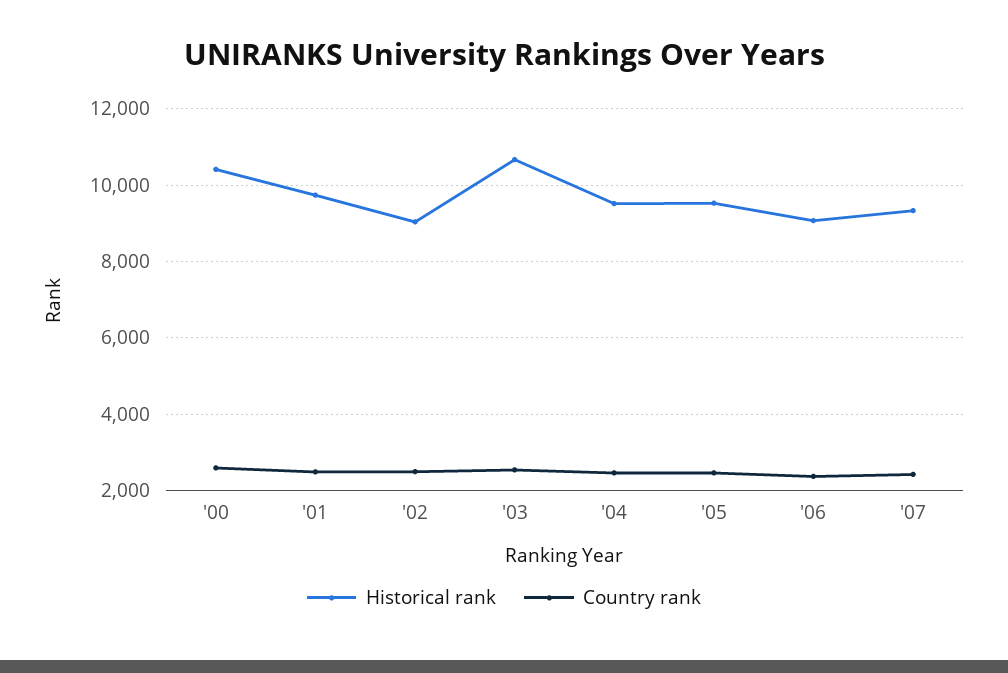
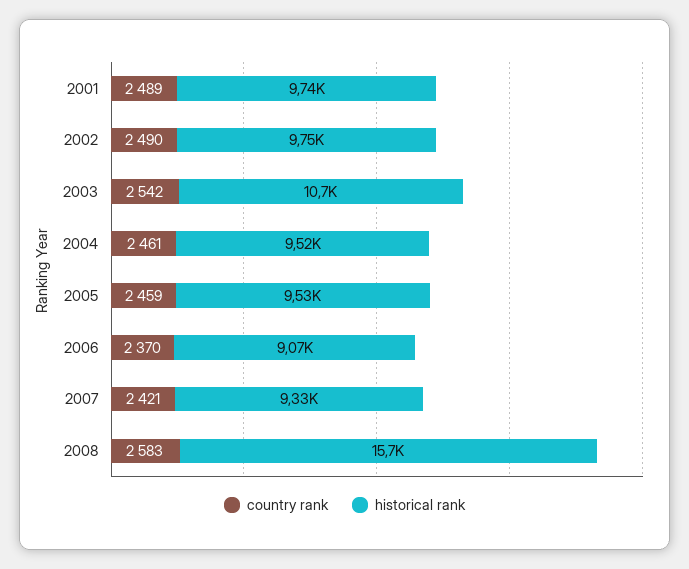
Historical rank, '00: 10400 -> none
Country rank, '00: 2600 -> none
Historical rank, '02: 9000 -> 9750
Country rank, 2008: none -> 2583
Historical rank, 2008: none -> 15700

